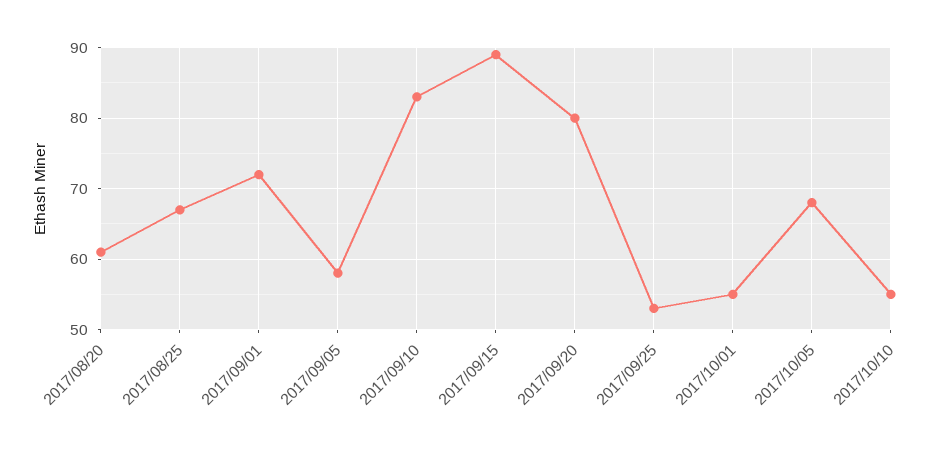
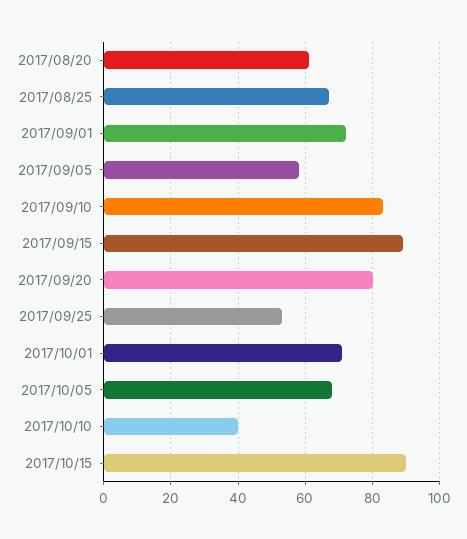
2017/10/01: 55 -> 70
2017/10/10: 55 -> 40
2017/10/15: none -> 90

